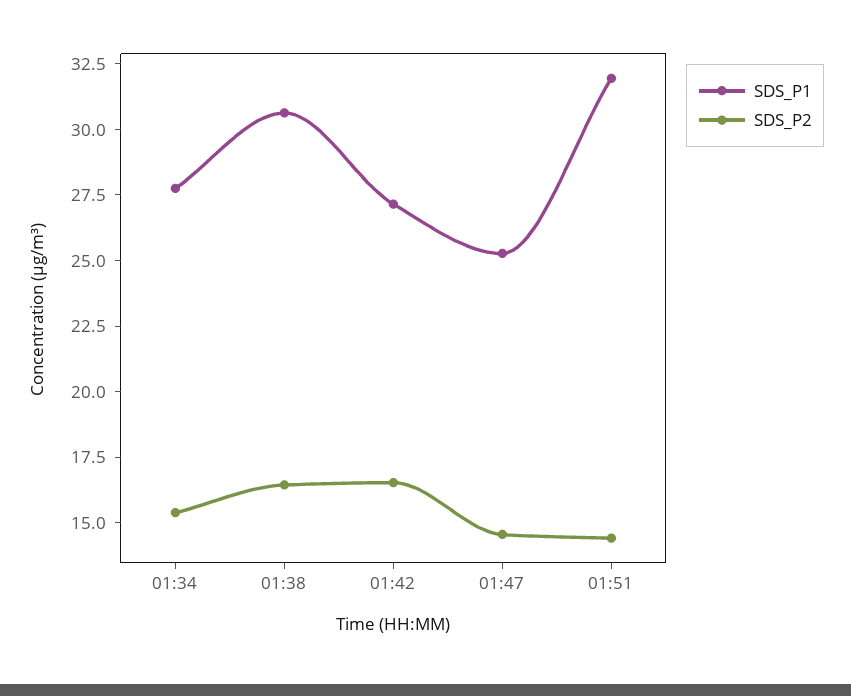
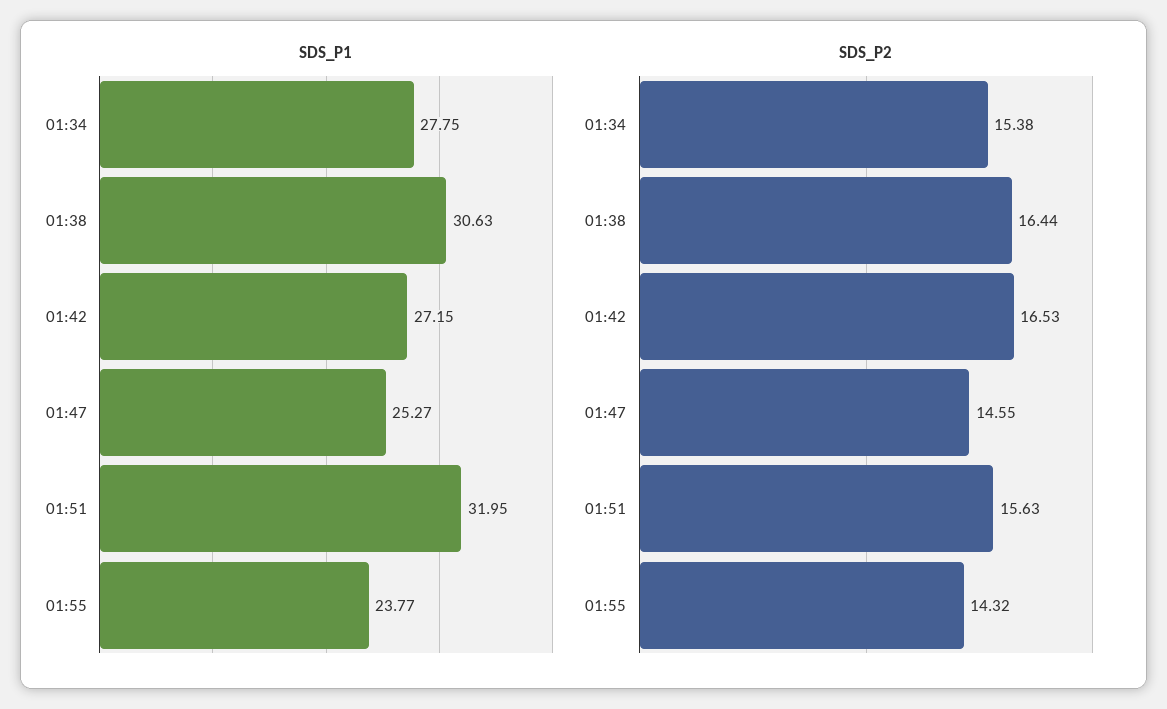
SDS_P2, 01:51: 14.5 -> 15.63
SDS_P1, 01:55: none -> 23.77
SDS_P2, 01:55: none -> 14.32

